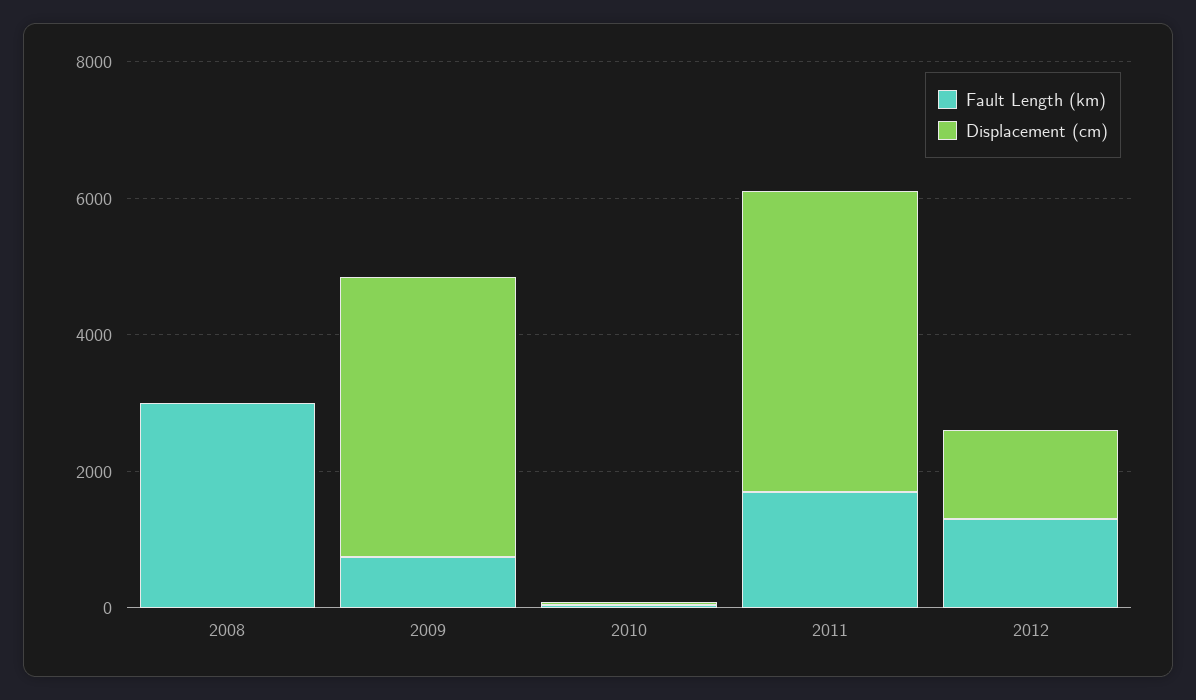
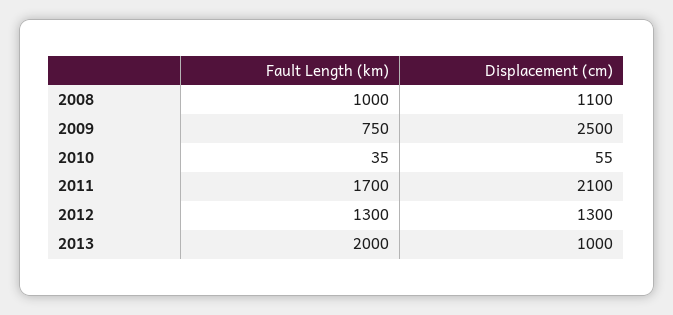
Fault Length (km), 2008: 3000 -> 1000
Displacement (cm), 2008: 0 -> 1100
Displacement (cm), 2009: 4000 -> 2500
Displacement (cm), 2011: 4500 -> 2100
Fault Length (km), 2013: none -> 2000
Displacement (cm), 2013: none -> 1000

